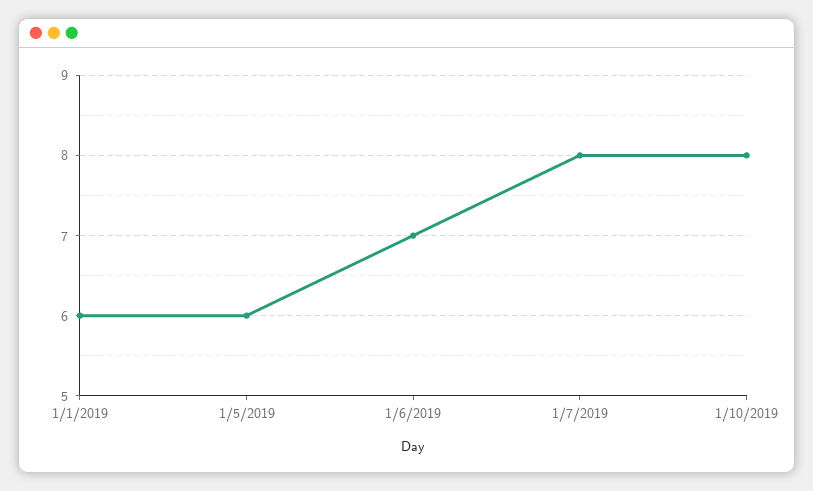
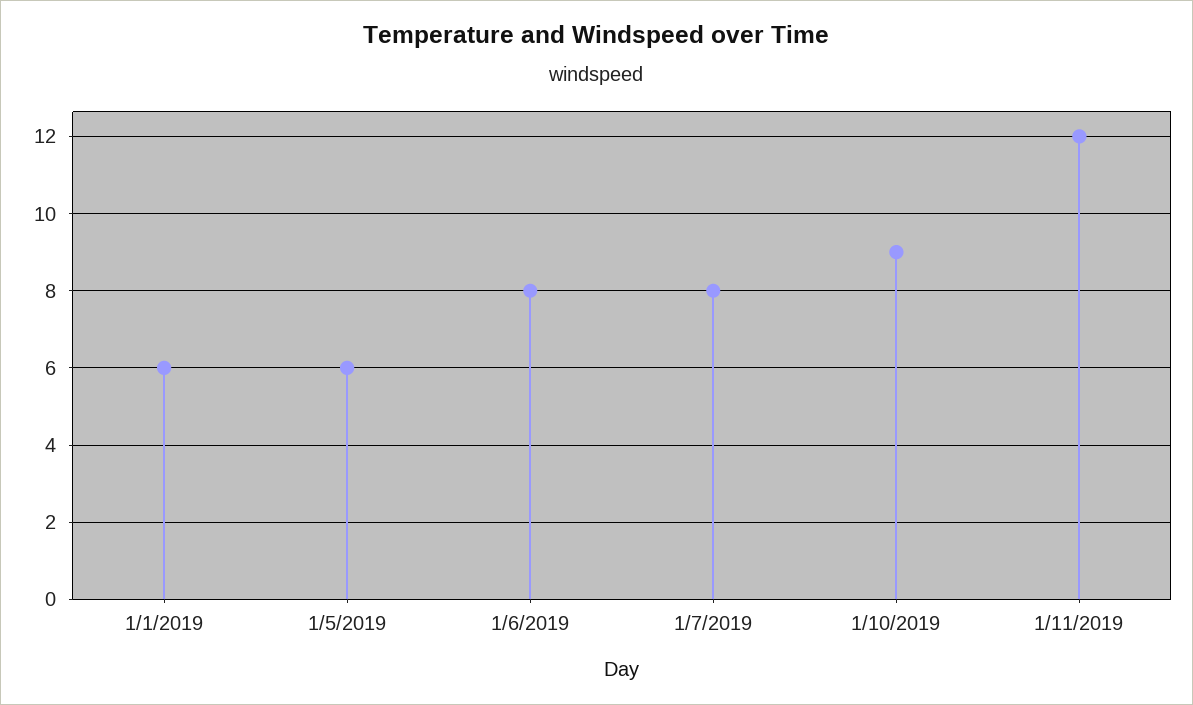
1/6/2019: 7 -> 8
1/10/2019: 8 -> 9
1/11/2019: none -> 12

